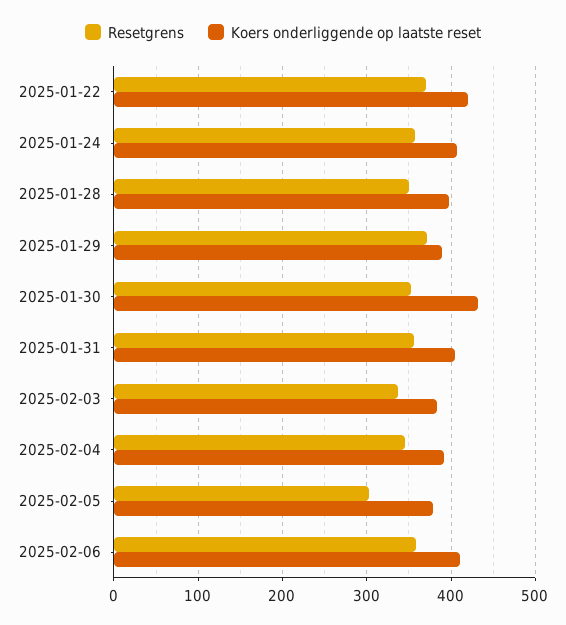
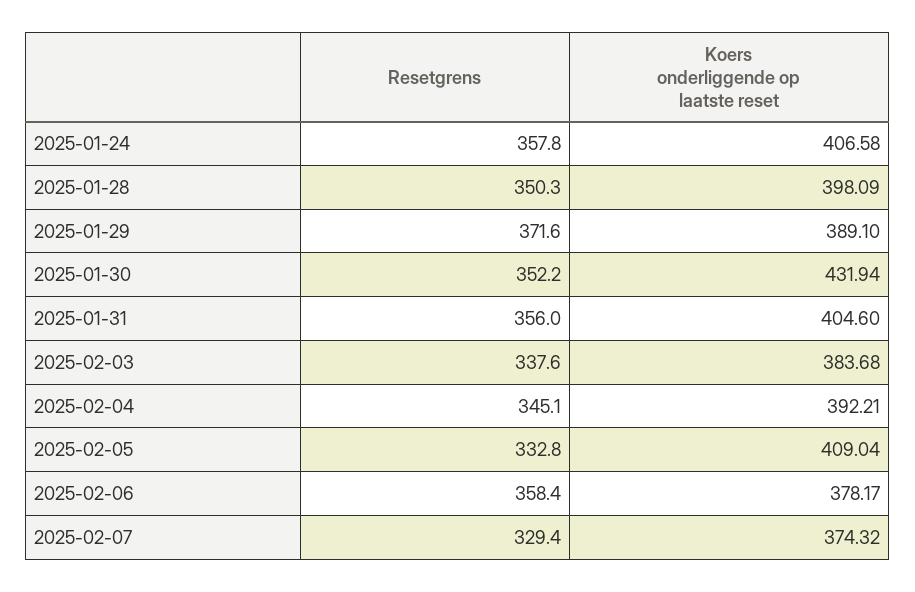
Resetgrens, 2025-01-22: 370 -> none
Koers onderliggende op laatste reset, 2025-01-22: 420 -> none
Resetgrens, 2025-02-05: 300 -> 332.8
Koers onderliggende op laatste reset, 2025-02-05: 380 -> 409.04
Koers onderliggende op laatste reset, 2025-02-06: 410 -> 378.17
Resetgrens, 2025-02-07: none -> 329.4
Koers onderliggende op laatste reset, 2025-02-07: none -> 374.32

